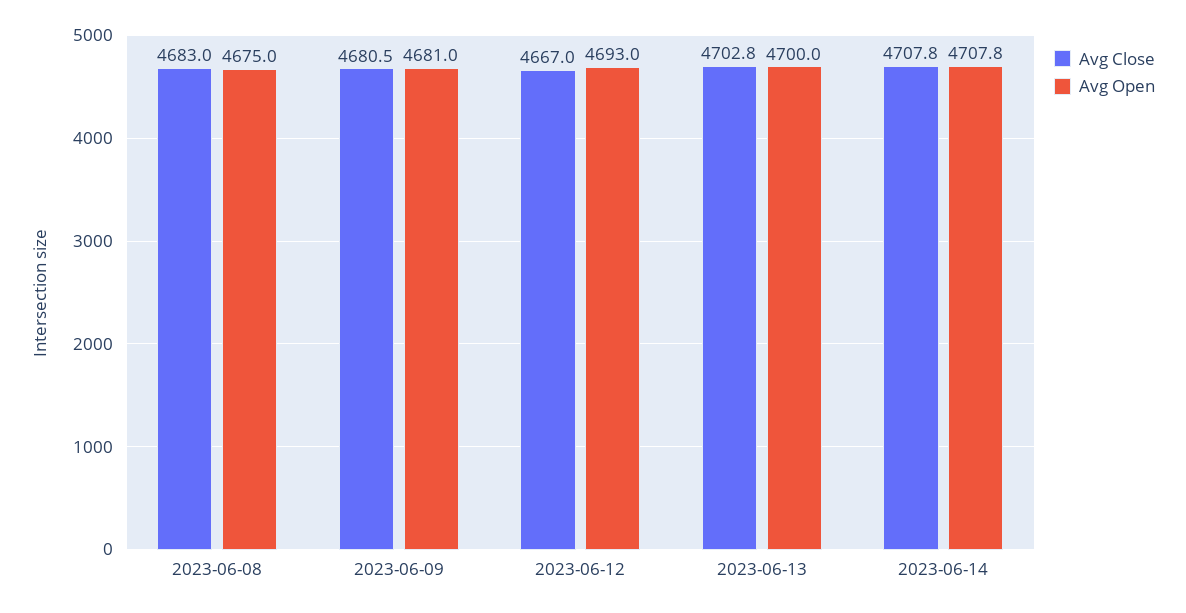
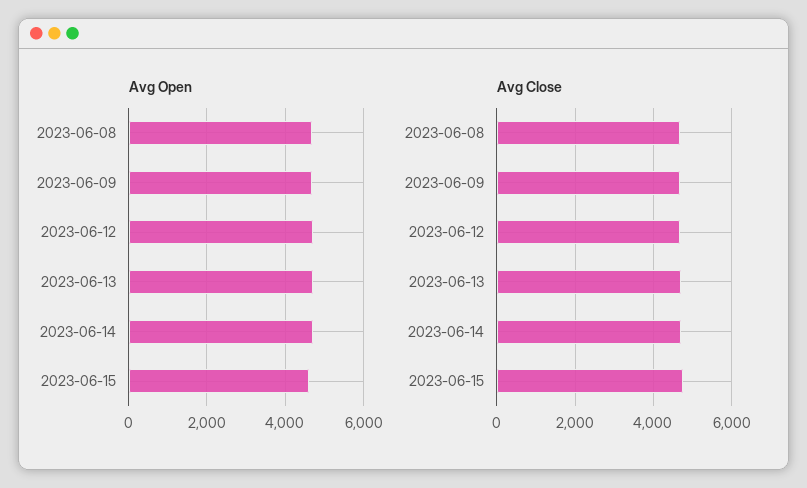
Avg Open, 2023-06-15: none -> 4600
Avg Close, 2023-06-15: none -> 4800

